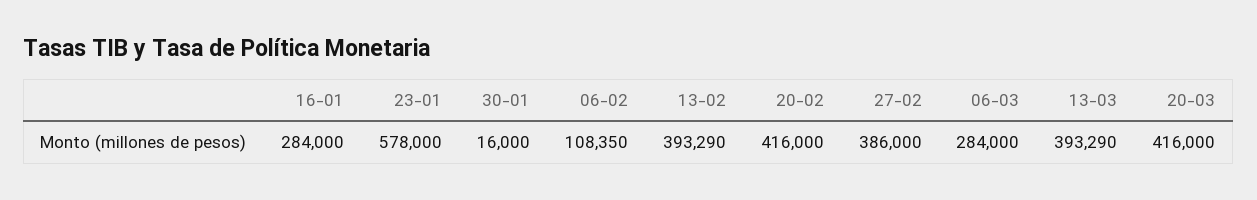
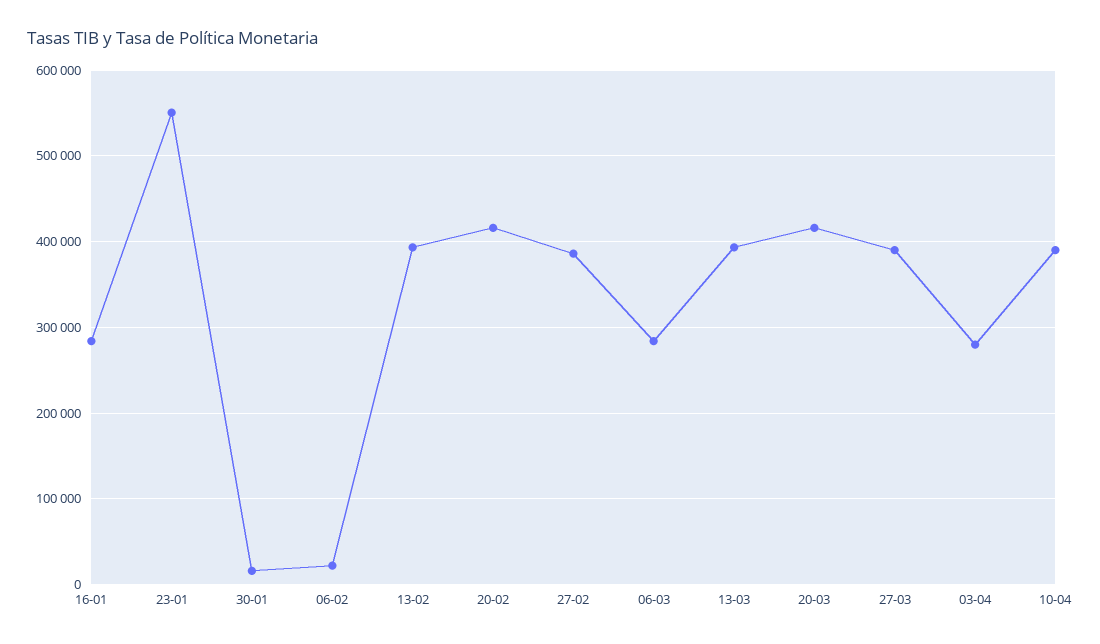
23-01: 578000 -> 550000
06-02: 108350 -> 20000
27-03: none -> 390000
03-04: none -> 280000
10-04: none -> 390000

